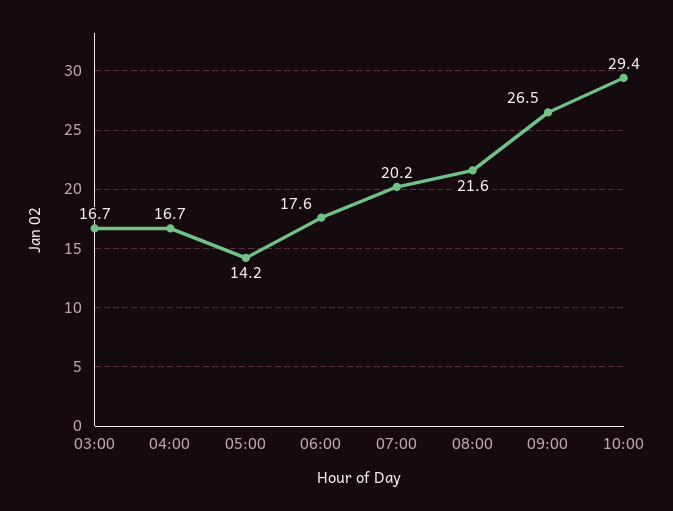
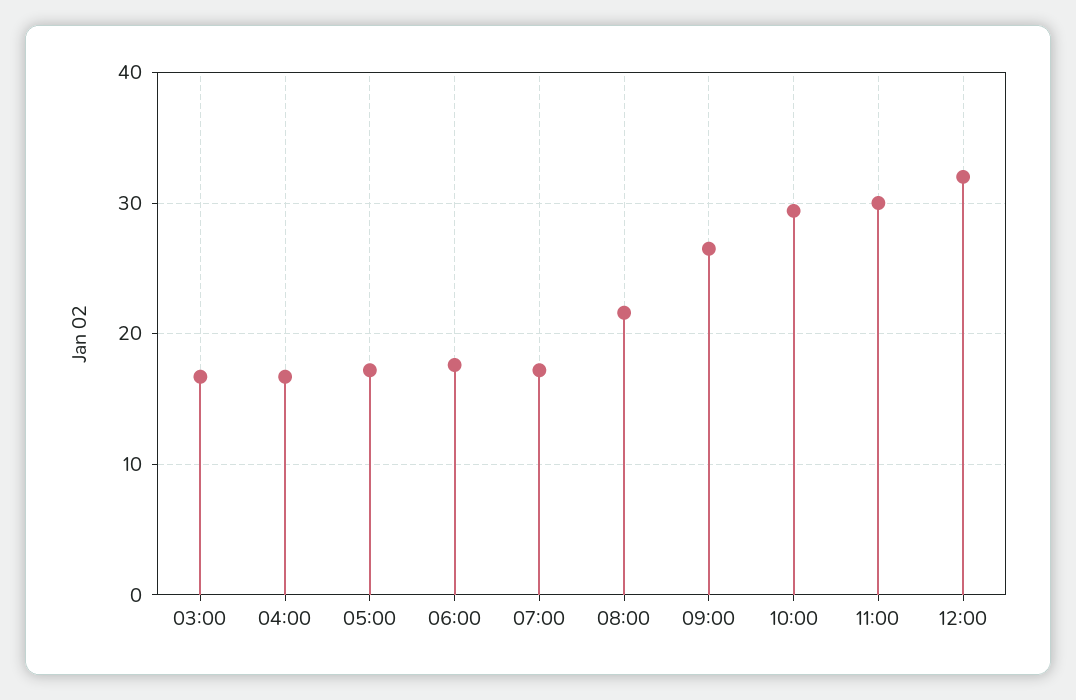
05:00: 14.2 -> 17
07:00: 20.2 -> 17
11:00: none -> 30
12:00: none -> 32

